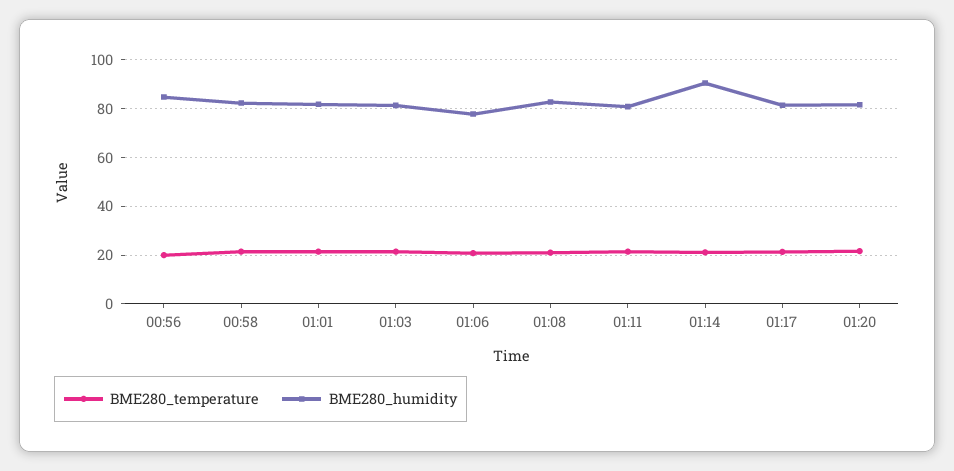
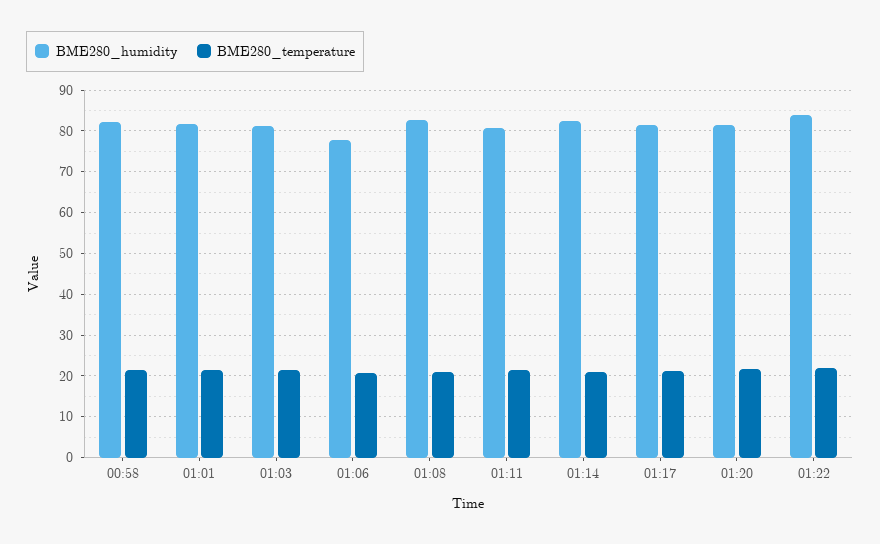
BME280_temperature, 00:56: 20 -> none
BME280_humidity, 00:56: 85 -> none
BME280_humidity, 01:14: 90 -> 82
BME280_humidity, 01:22: none -> 84
BME280_temperature, 01:22: none -> 22

